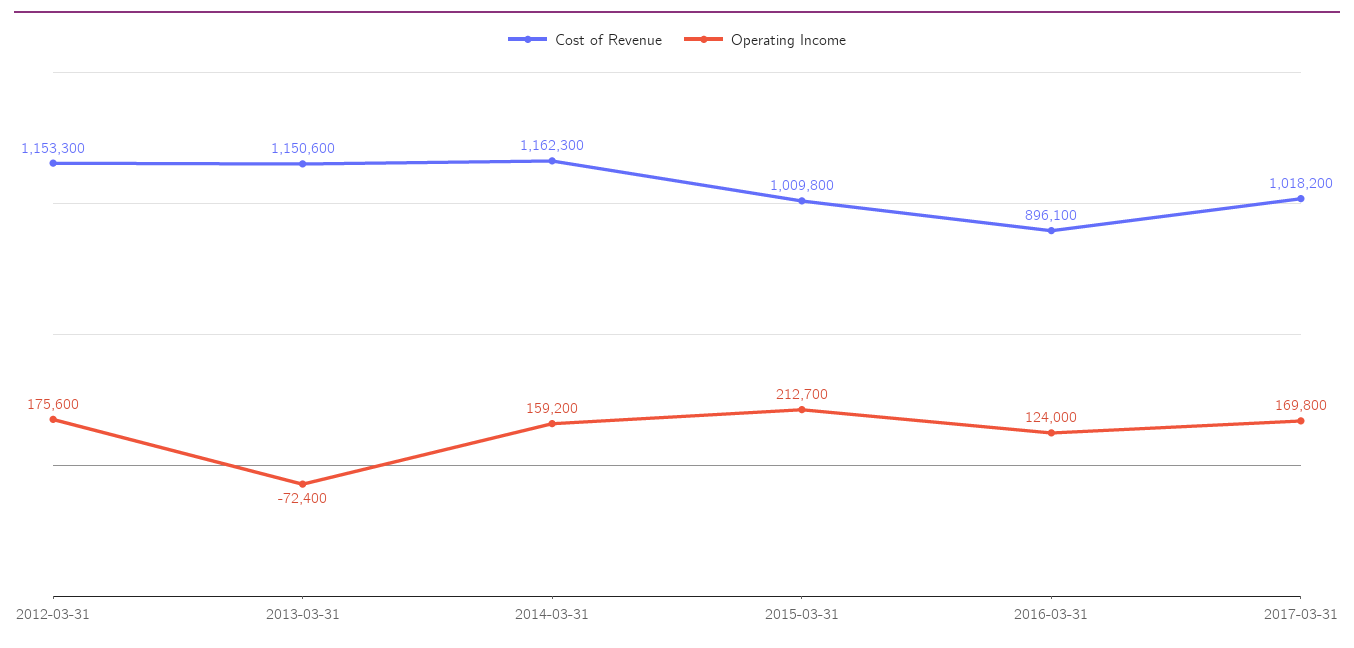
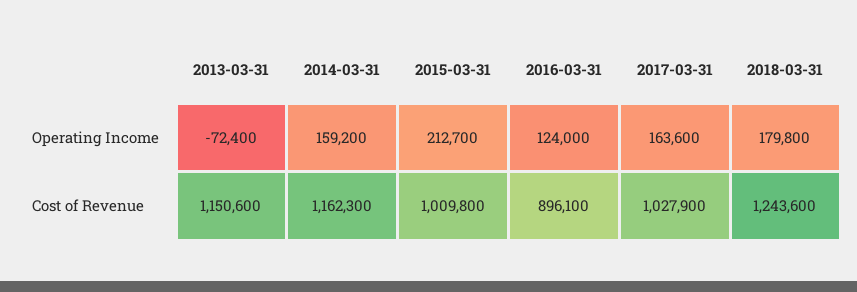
Cost of Revenue, 2012-03-31: 1153300 -> none
Operating Income, 2012-03-31: 175600 -> none
Cost of Revenue, 2017-03-31: 1018200 -> 1027900
Operating Income, 2017-03-31: 169800 -> 163600
Operating Income, 2018-03-31: none -> 179800
Cost of Revenue, 2018-03-31: none -> 1243600

